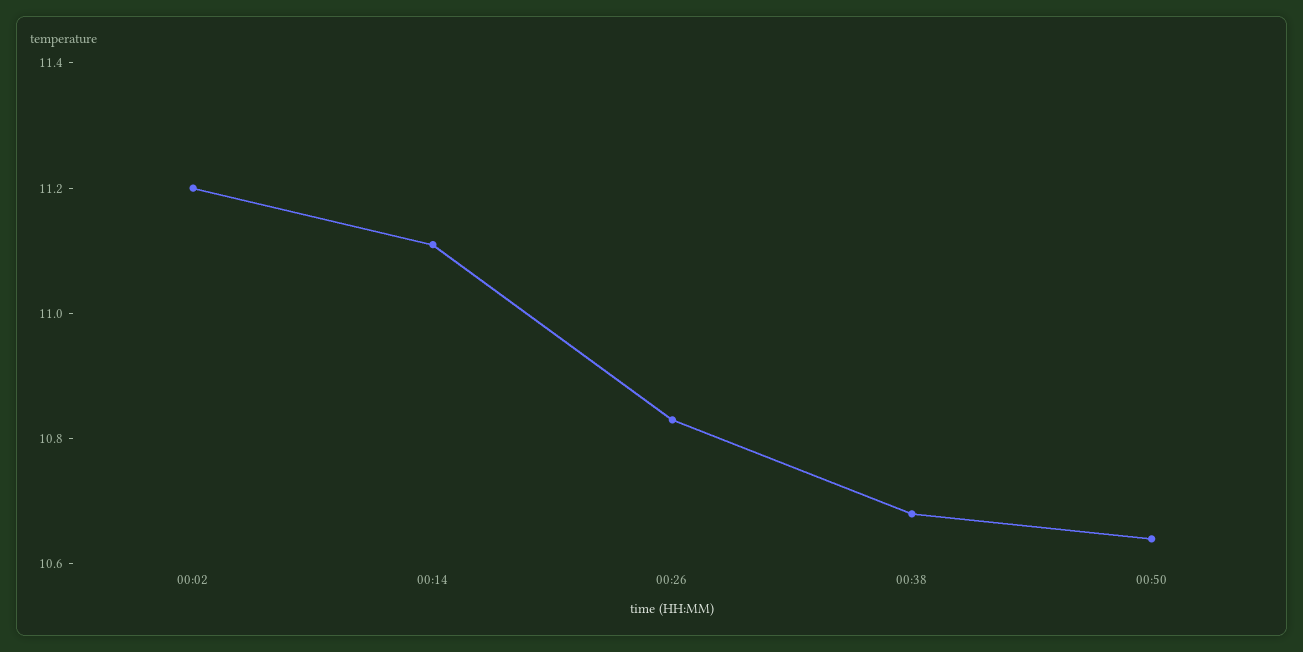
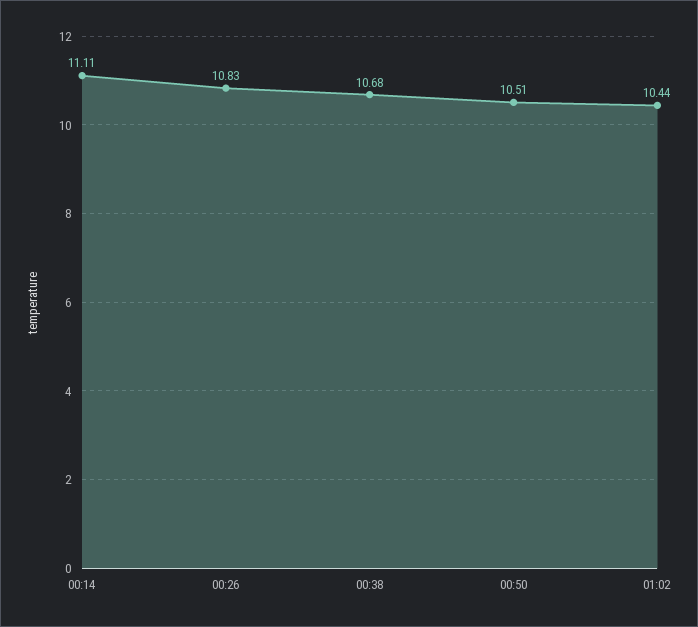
00:02: 11.2 -> none
00:50: 10.65 -> 10.51
01:02: none -> 10.44

